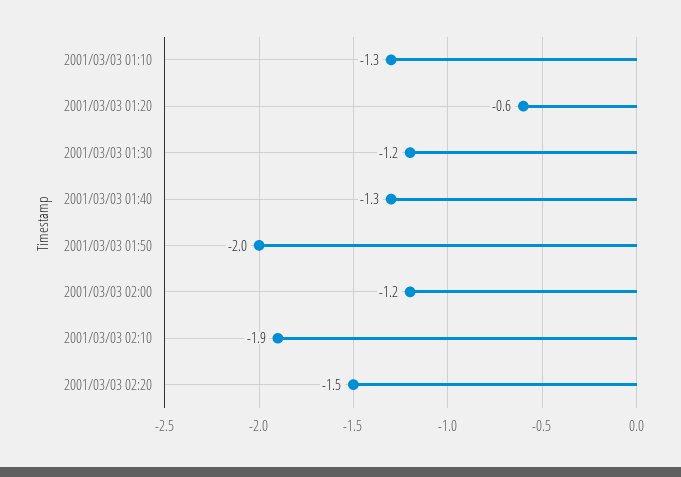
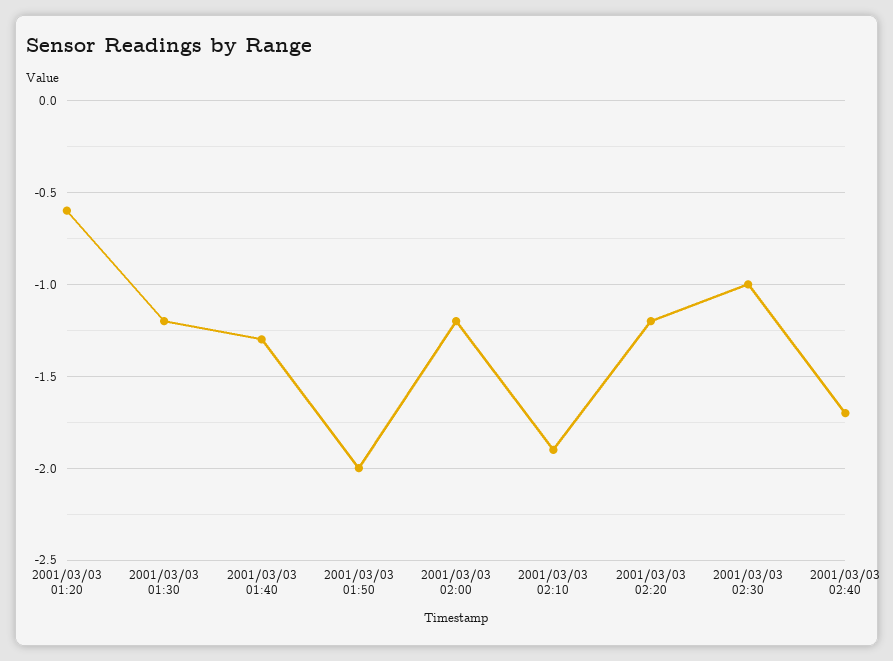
2001/03/03 01:10: -1.3 -> none
2001/03/03 02:20: -1.5 -> -1.2
2001/03/03 02:30: none -> -1
2001/03/03 02:40: none -> -1.7

